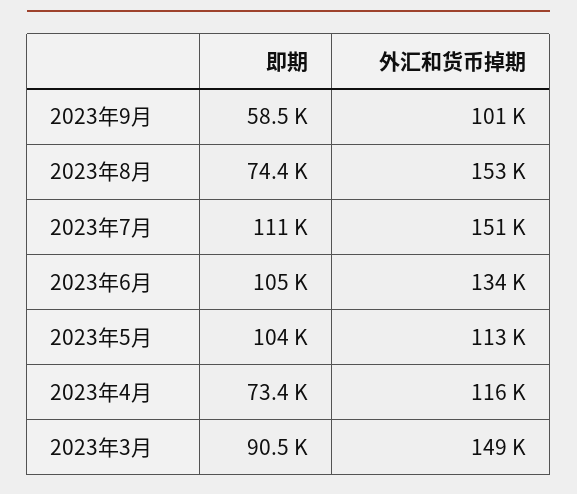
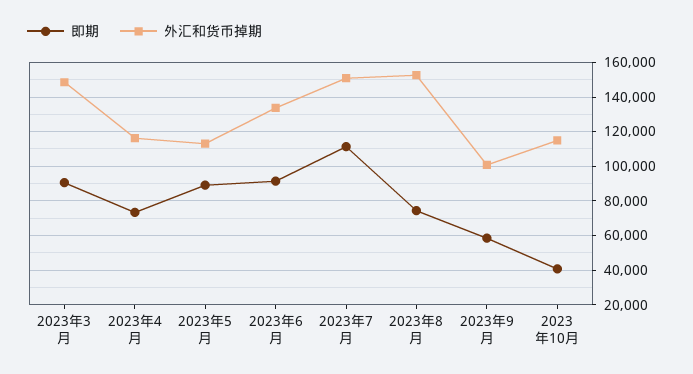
即期, 2023年6月: 105000 -> 90000
即期, 2023年5月: 104000 -> 90000
即期, 2023年10月: none -> 40000
外汇和货币掉期, 2023年10月: none -> 115000

